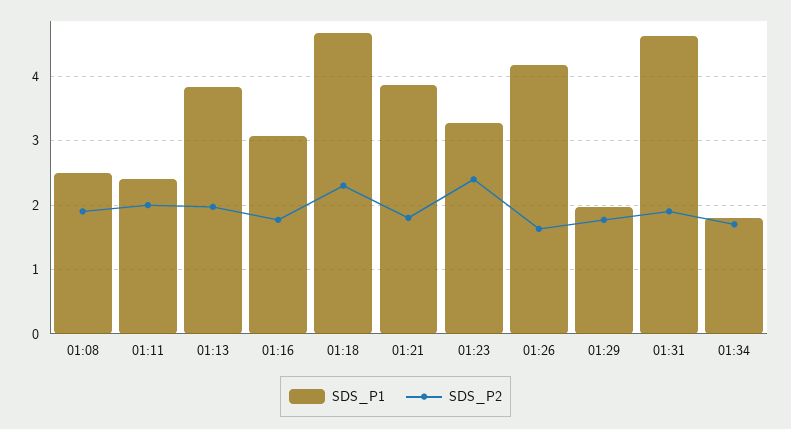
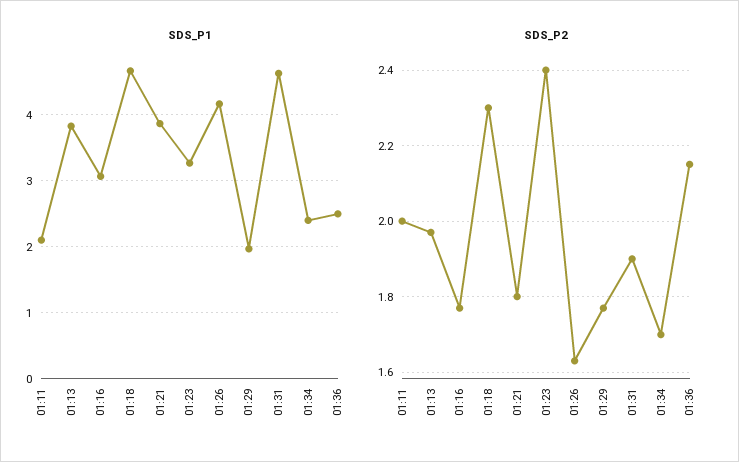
SDS_P1, 01:08: 2.5 -> none
SDS_P2, 01:08: 1.9 -> none
SDS_P1, 01:11: 2.4 -> 2.1
SDS_P1, 01:34: 1.8 -> 2.4
SDS_P1, 01:36: none -> 2.5
SDS_P2, 01:36: none -> 2.15

